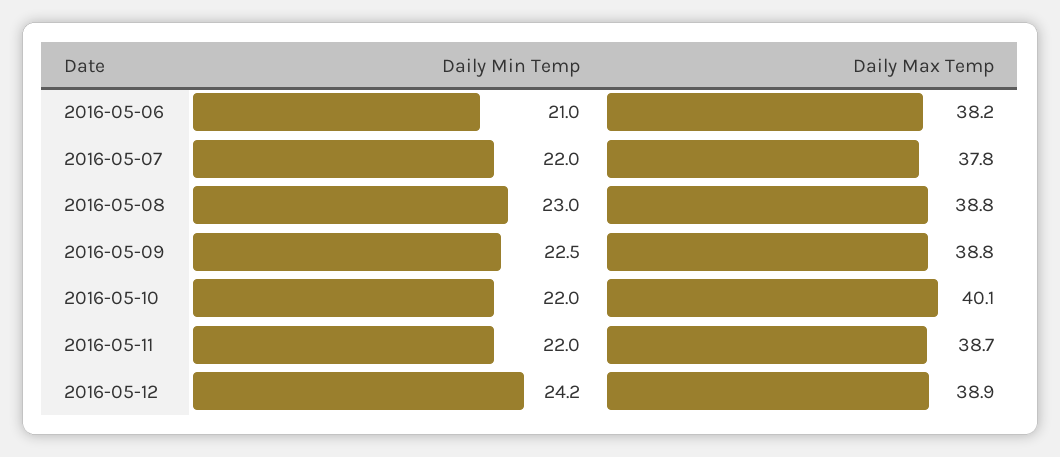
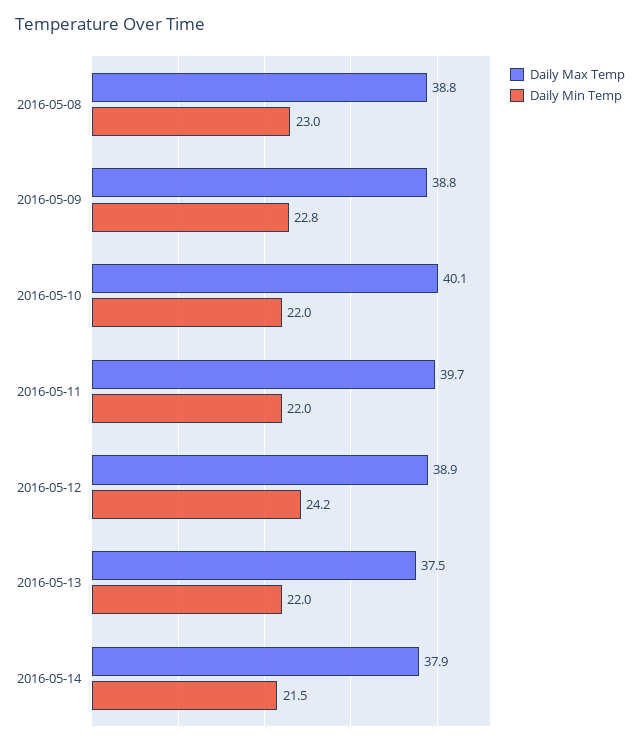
Daily Min Temp, 2016-05-06: 21 -> none
Daily Max Temp, 2016-05-06: 38.2 -> none
Daily Min Temp, 2016-05-07: 22 -> none
Daily Max Temp, 2016-05-07: 37.8 -> none
Daily Min Temp, 2016-05-09: 22.5 -> 22.8
Daily Max Temp, 2016-05-11: 38.7 -> 39.7
Daily Max Temp, 2016-05-13: none -> 37.5
Daily Min Temp, 2016-05-13: none -> 22
Daily Max Temp, 2016-05-14: none -> 37.9
Daily Min Temp, 2016-05-14: none -> 21.5

